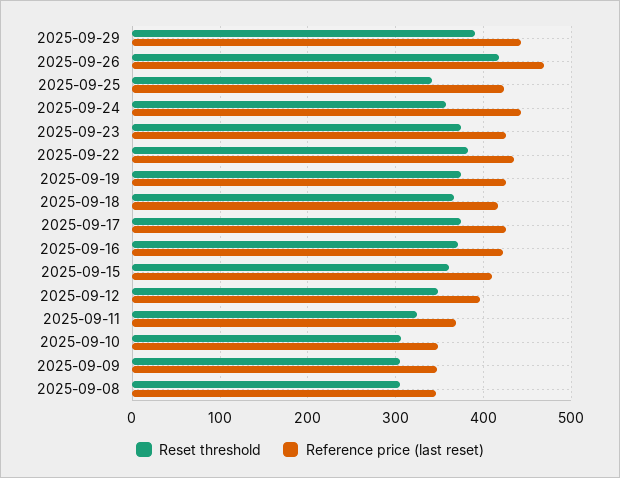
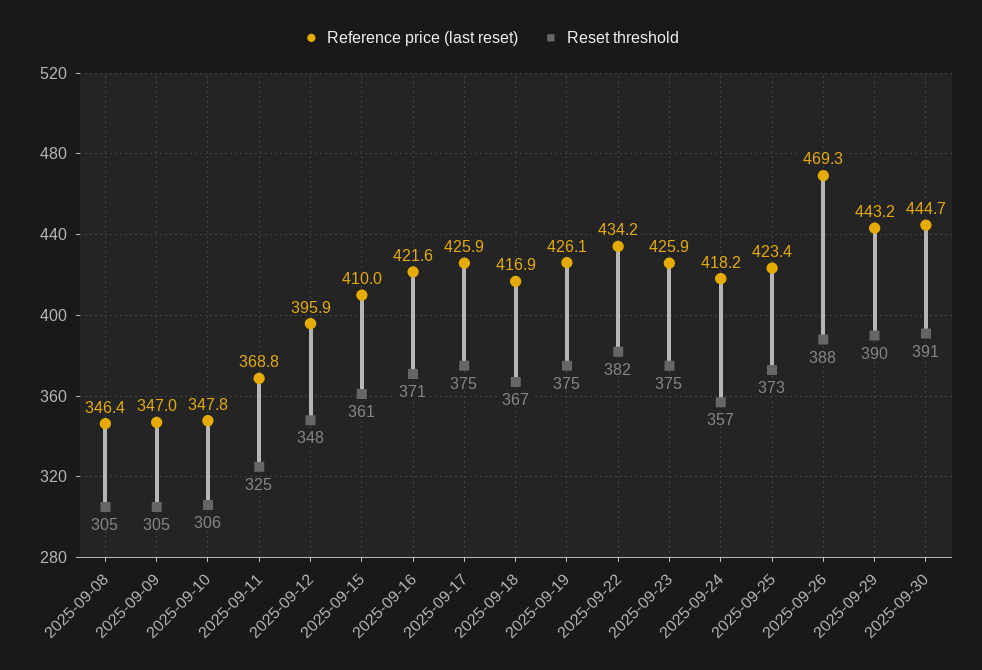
Reset threshold, 2025-09-26: 420 -> 388
Reset threshold, 2025-09-25: 340 -> 373
Reference price (last reset), 2025-09-24: 440 -> 418.2
Reference price (last reset), 2025-09-30: none -> 444.7
Reset threshold, 2025-09-30: none -> 391

